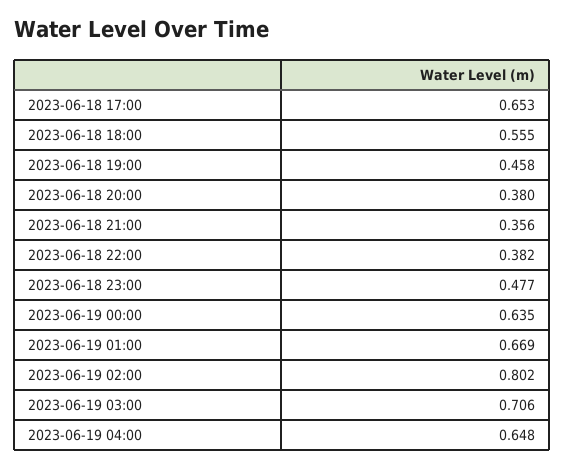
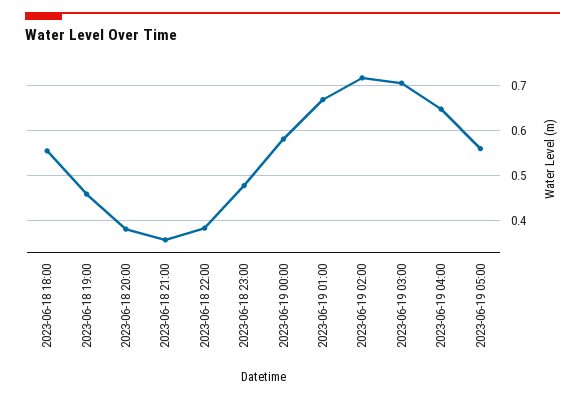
2023-06-18 17:00: 0.653 -> none
2023-06-19 00:00: 0.635 -> 0.58
2023-06-19 02:00: 0.802 -> 0.72
2023-06-19 05:00: none -> 0.56

